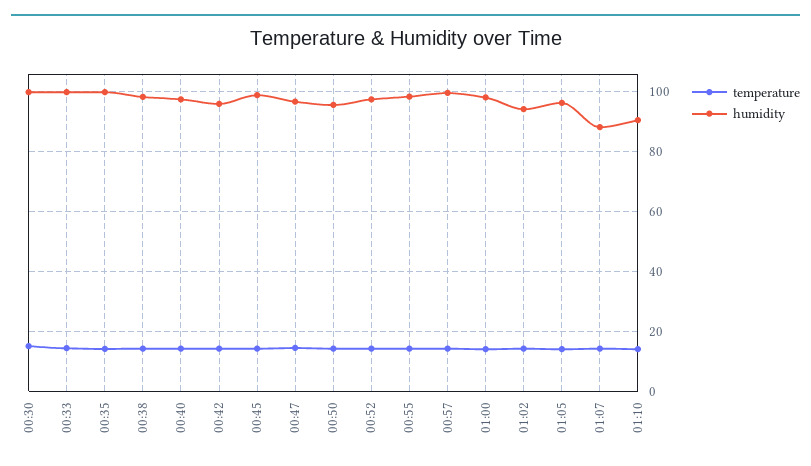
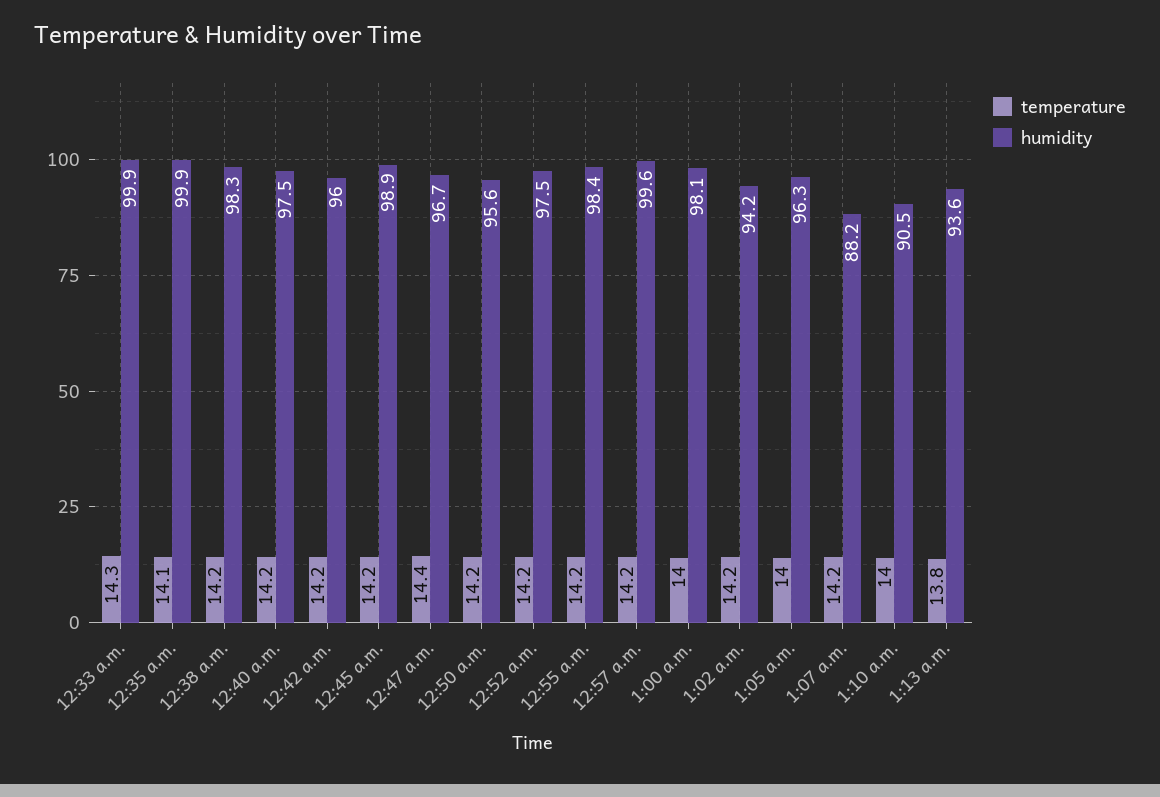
temperature, 00:30: 15 -> none
humidity, 00:30: 100 -> none
temperature, 1:13 a.m.: none -> 13.8
humidity, 1:13 a.m.: none -> 93.6

